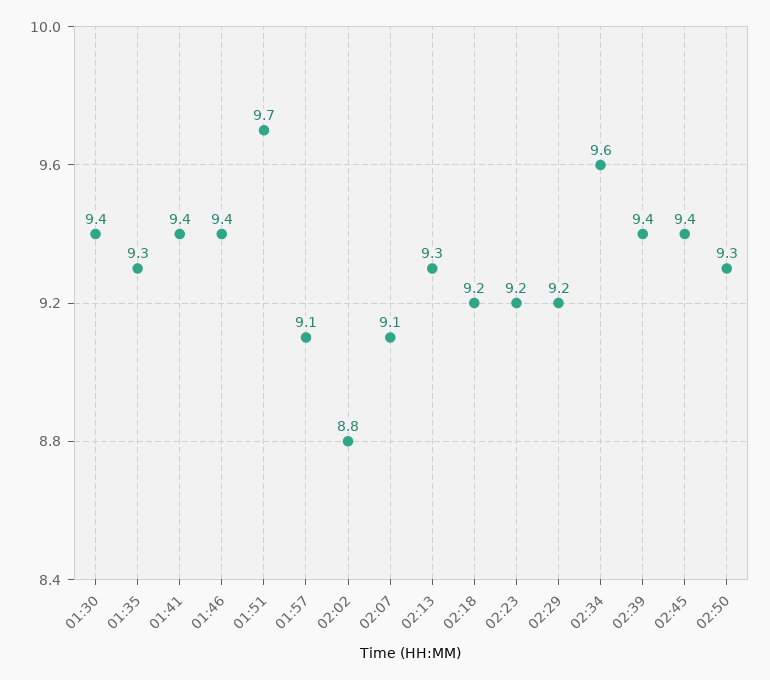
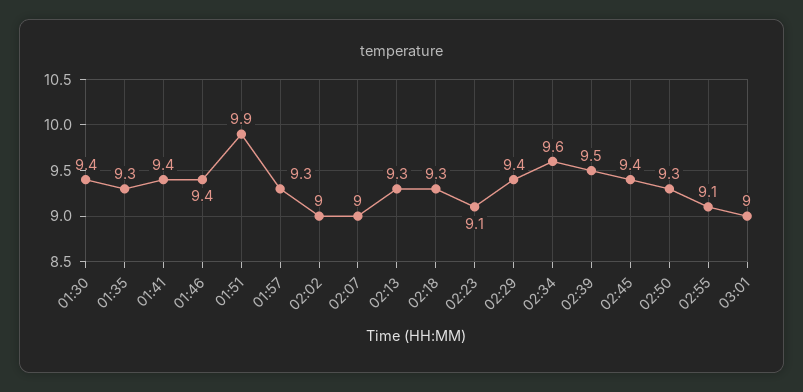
01:51: 9.7 -> 9.9
01:57: 9.1 -> 9.3
02:02: 8.8 -> 9
02:07: 9.1 -> 9
02:18: 9.2 -> 9.3
02:23: 9.2 -> 9.1
02:29: 9.2 -> 9.4
02:39: 9.4 -> 9.5
02:55: none -> 9.1
03:01: none -> 9

